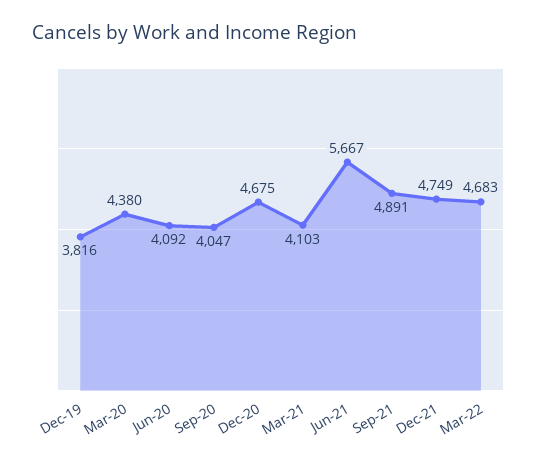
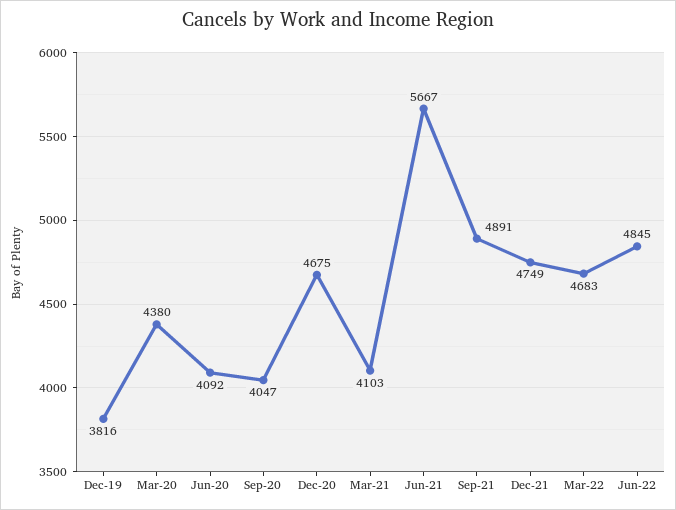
Jun-22: none -> 4845

